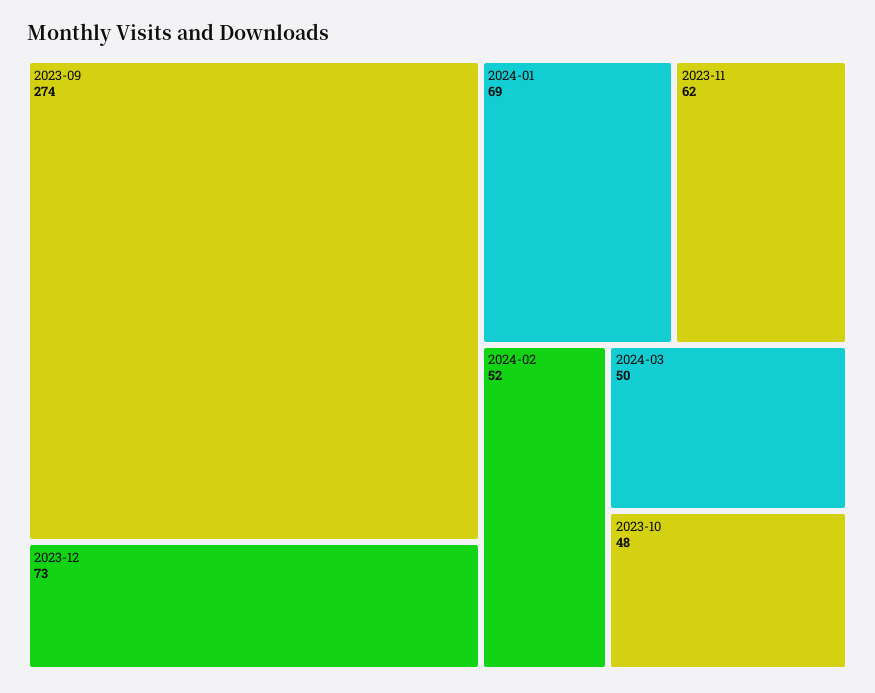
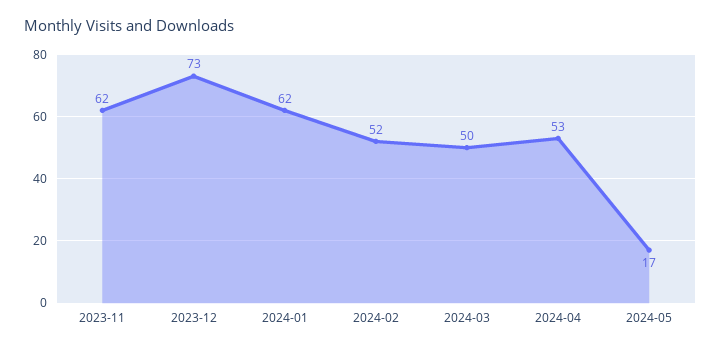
2023-09: 274 -> none
2024-01: 69 -> 62
2023-10: 48 -> none
2024-04: none -> 53
2024-05: none -> 17

